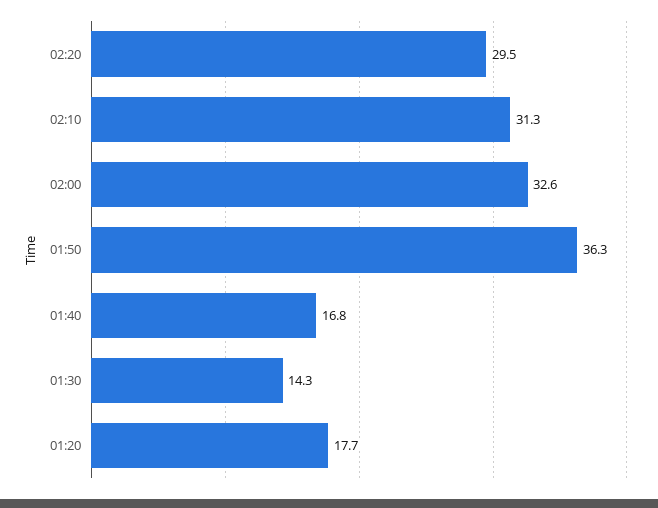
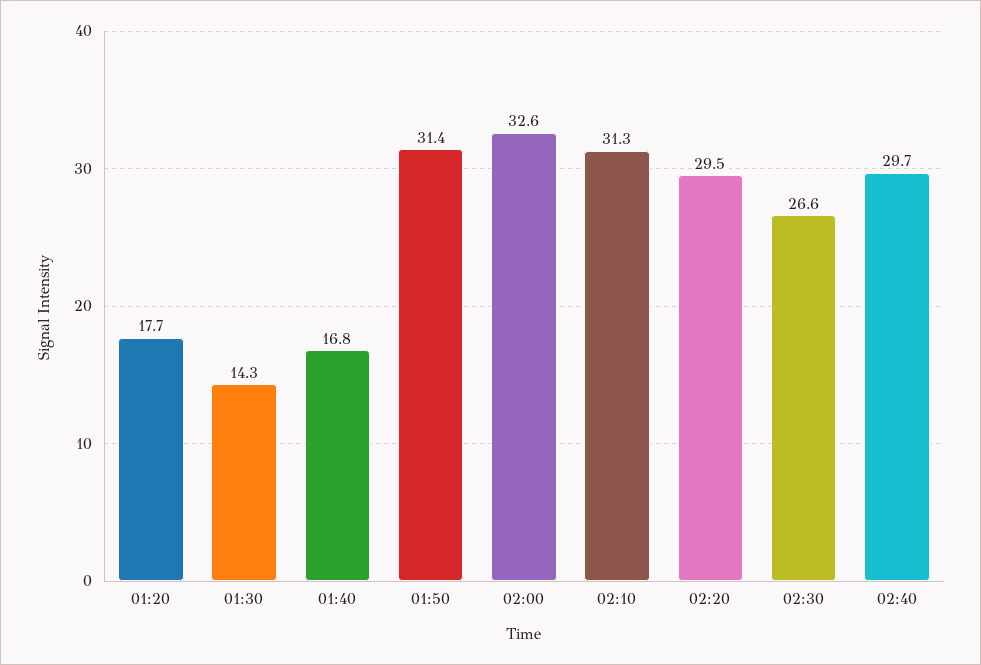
01:50: 36.3 -> 31.4
02:30: none -> 26.6
02:40: none -> 29.7

